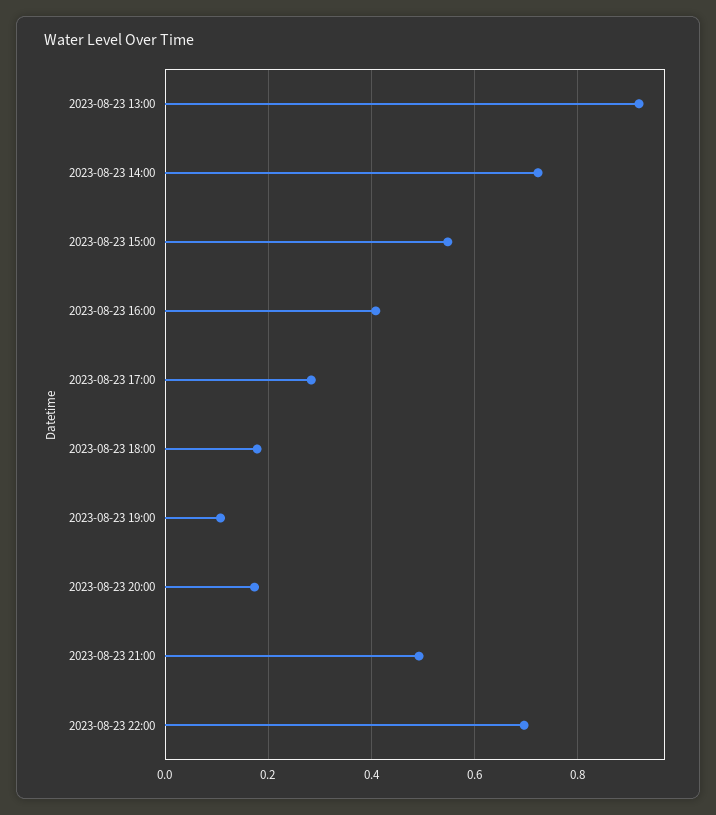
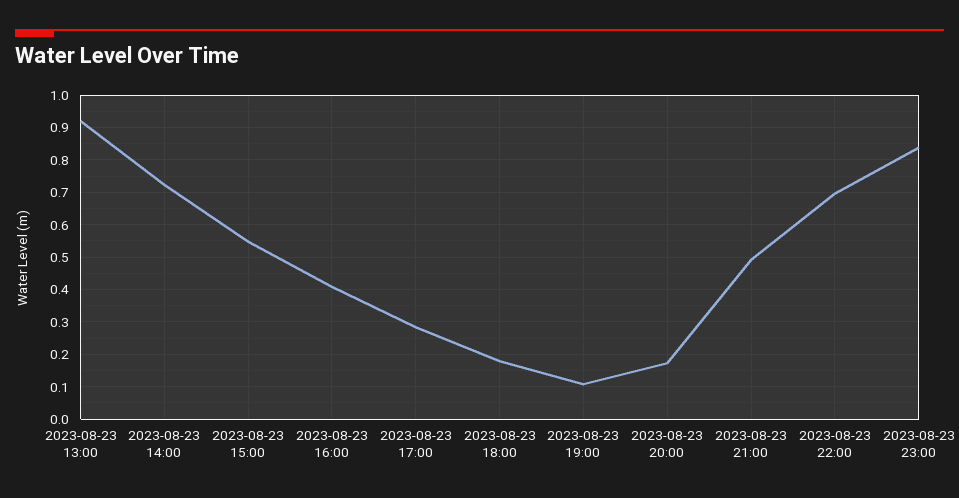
2023-08-23 23:00: none -> 0.84

